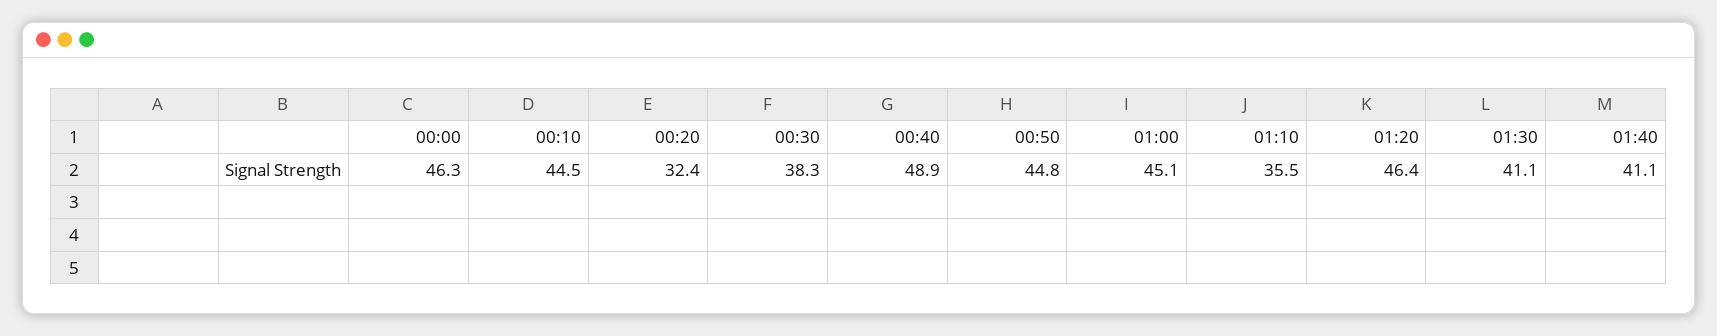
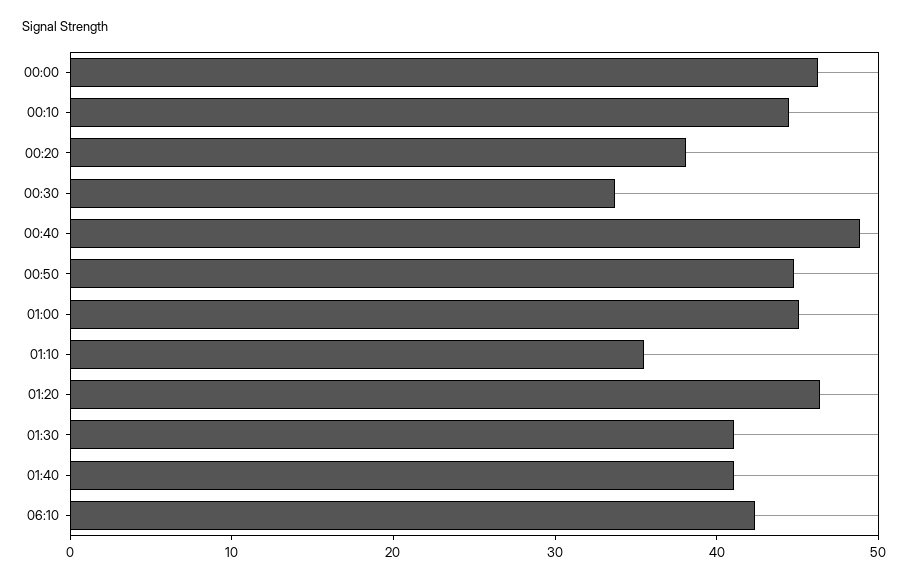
00:20: 32.4 -> 38
00:30: 38.3 -> 34
06:10: none -> 42

